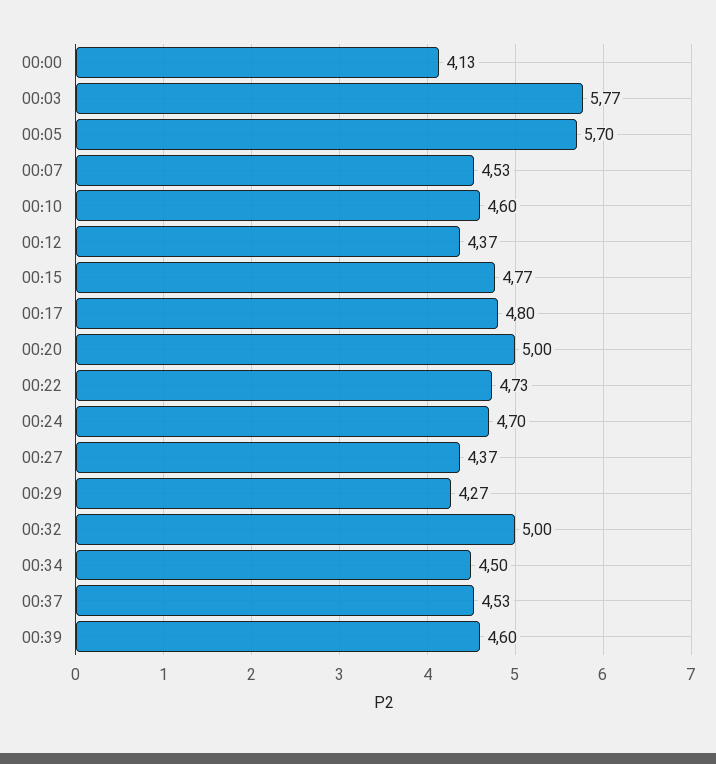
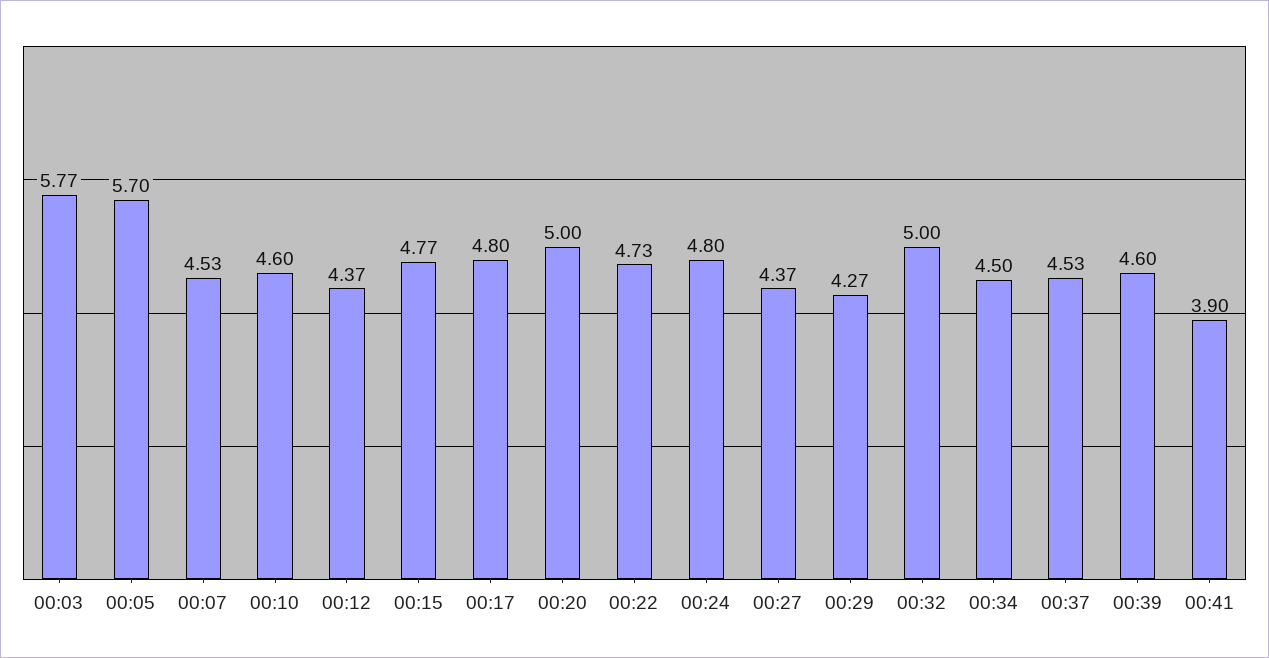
00:00: 4.13 -> none
00:24: 4.7 -> 4.8
00:41: none -> 3.9

